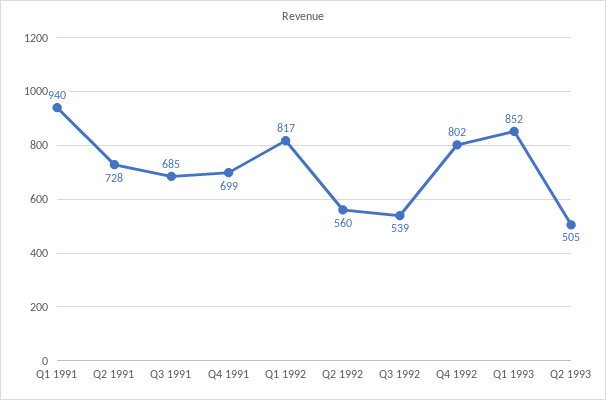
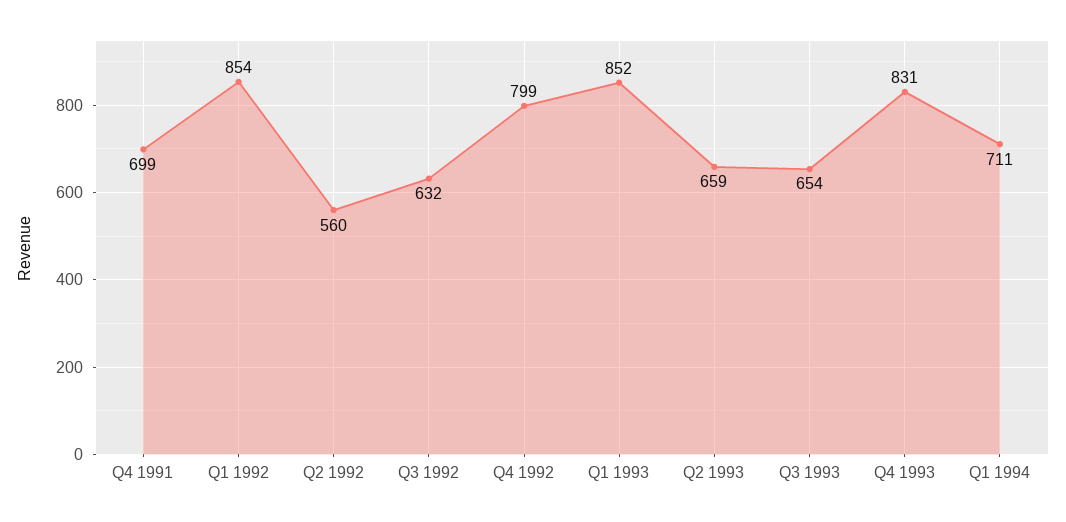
Q1 1991: 940 -> none
Q2 1991: 728 -> none
Q3 1991: 685 -> none
Q1 1992: 817 -> 854
Q3 1992: 539 -> 632
Q4 1992: 802 -> 799
Q2 1993: 505 -> 659
Q3 1993: none -> 654
Q4 1993: none -> 831
Q1 1994: none -> 711

